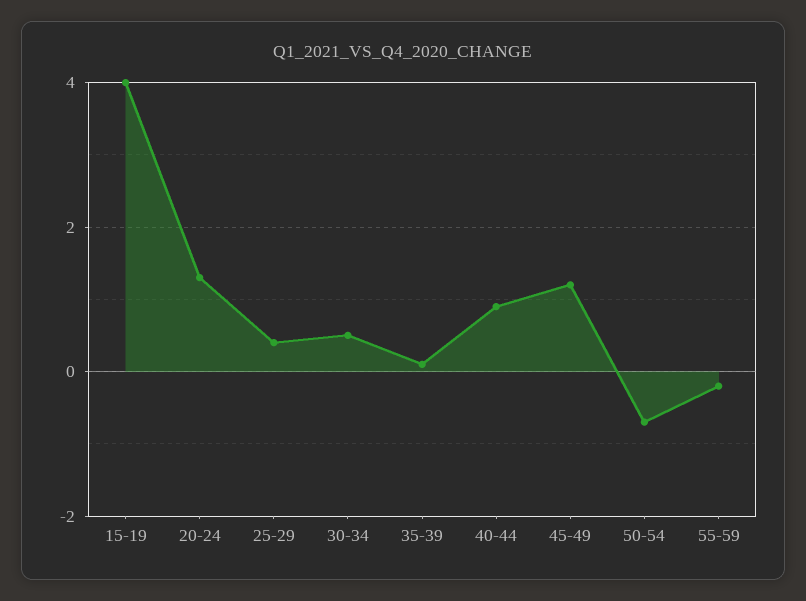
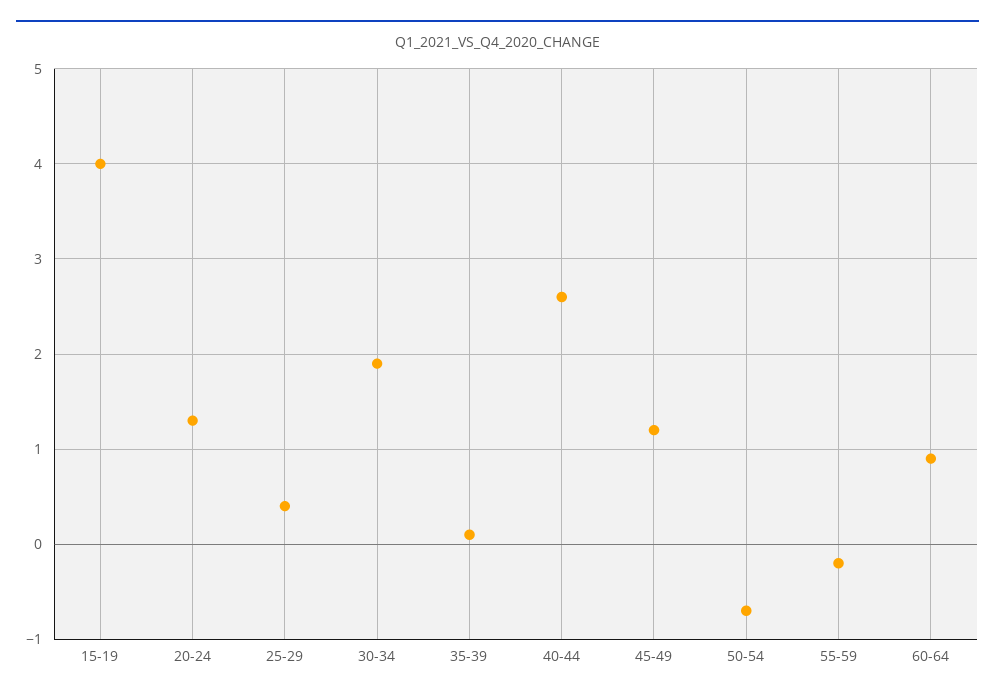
30-34: 0.5 -> 1.9
40-44: 1 -> 2.6
60-64: none -> 0.9

